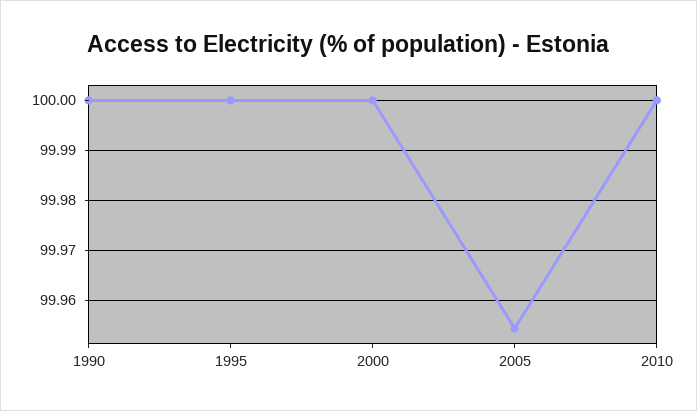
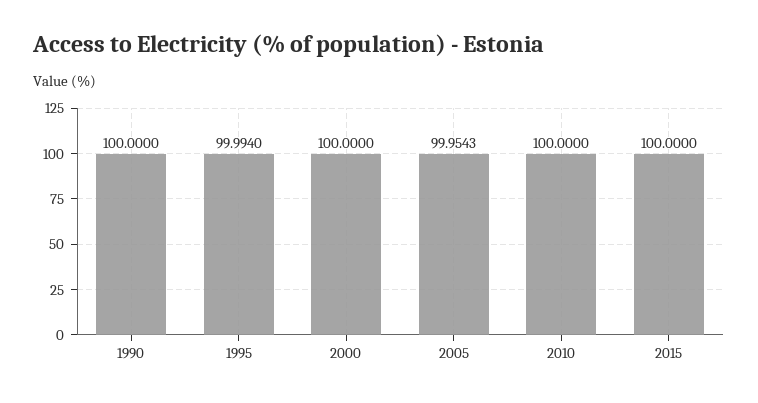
1995: 100 -> 99.994
2015: none -> 100

